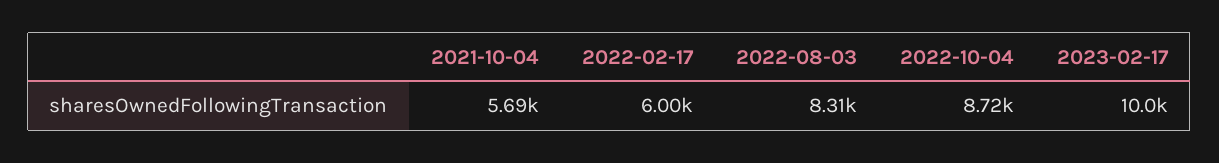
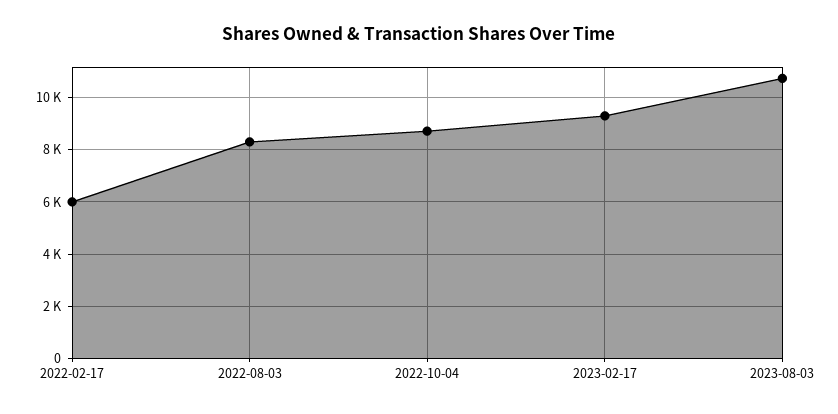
2021-10-04: 5690 -> none
2023-02-17: 10000 -> 9250
2023-08-03: none -> 10750

